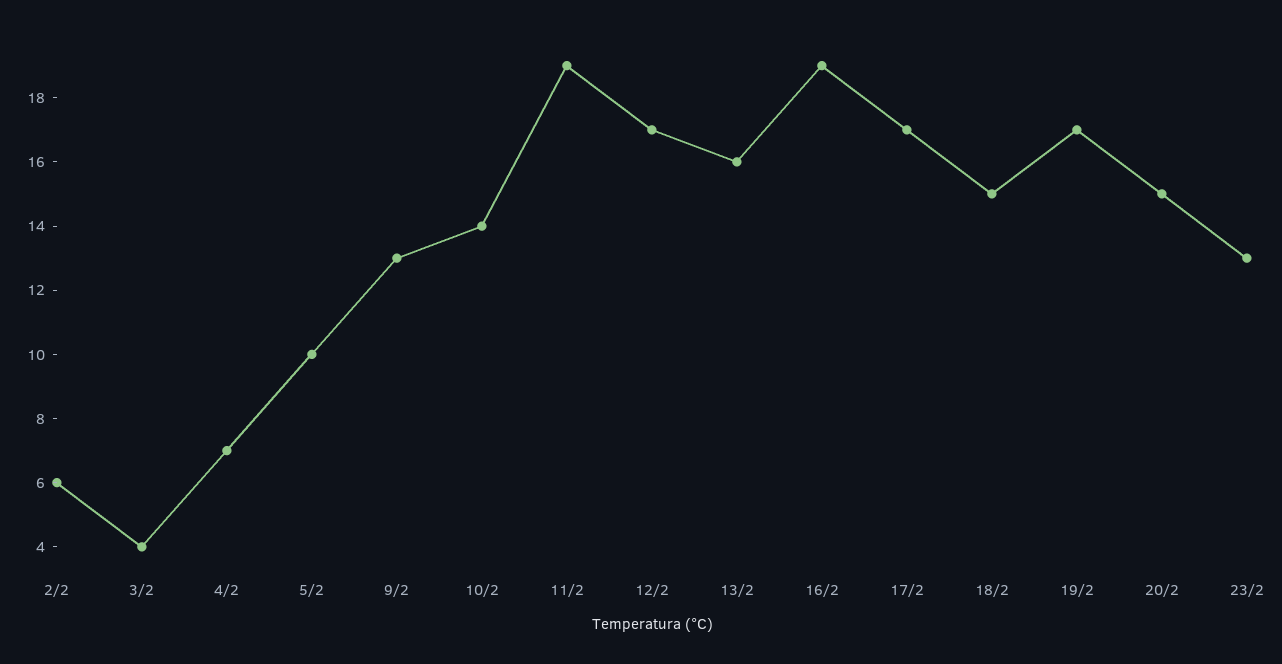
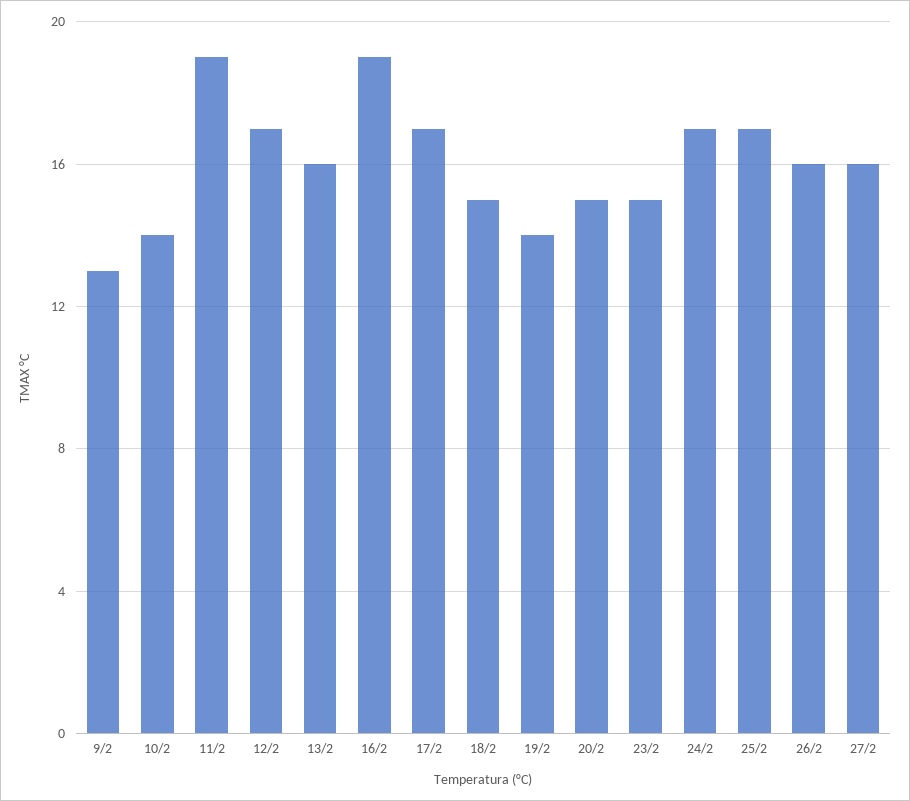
2/2: 6 -> none
3/2: 4 -> none
4/2: 7 -> none
5/2: 10 -> none
19/2: 17 -> 14
23/2: 13 -> 15
24/2: none -> 17
25/2: none -> 17
26/2: none -> 16
27/2: none -> 16

